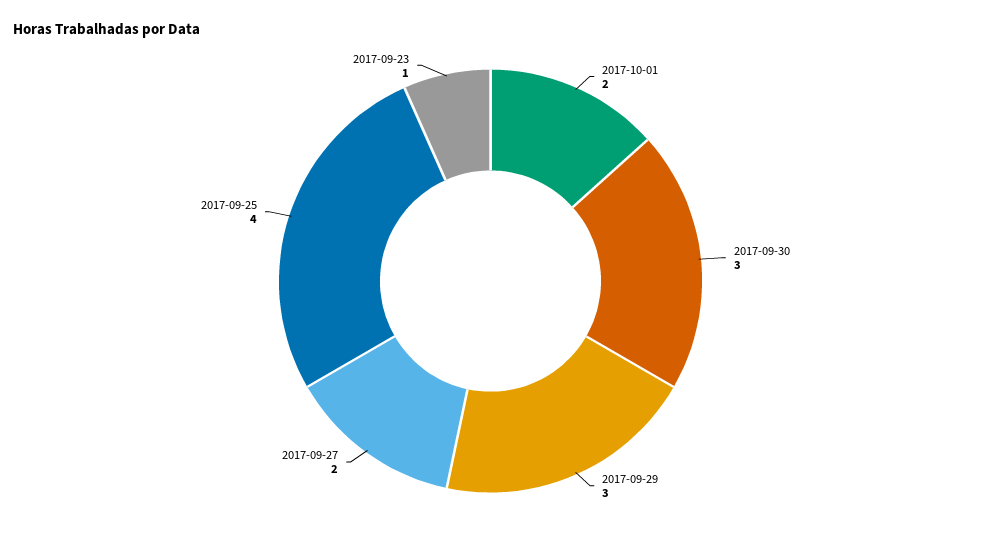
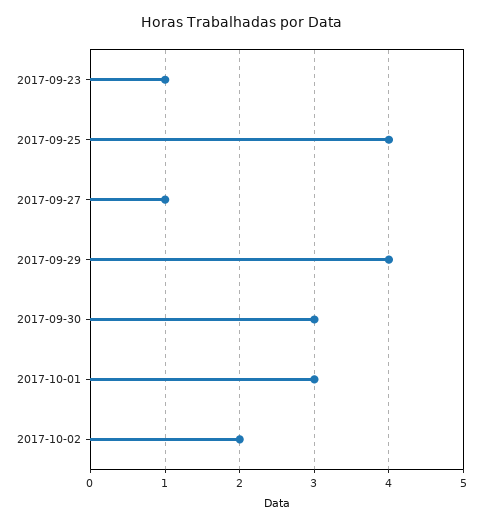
2017-10-01: 2 -> 3
2017-09-29: 3 -> 4
2017-09-27: 2 -> 1
2017-10-02: none -> 2

